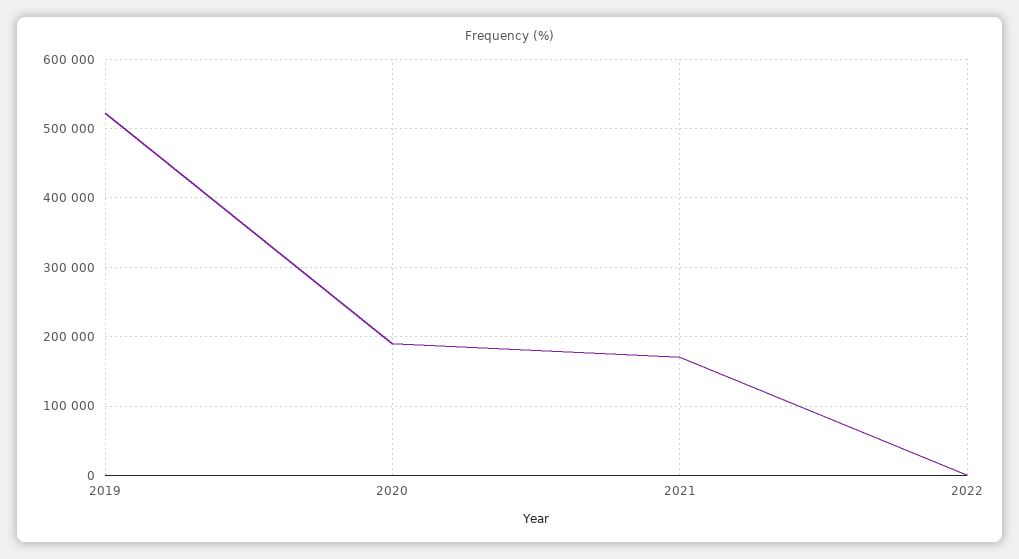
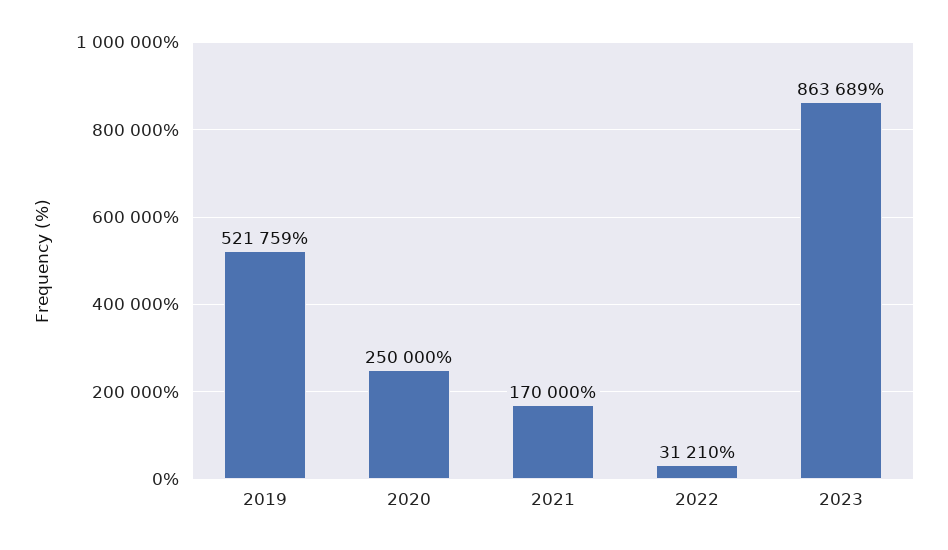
2020: 190000 -> 250000
2022: 0 -> 31210
2023: none -> 863689

